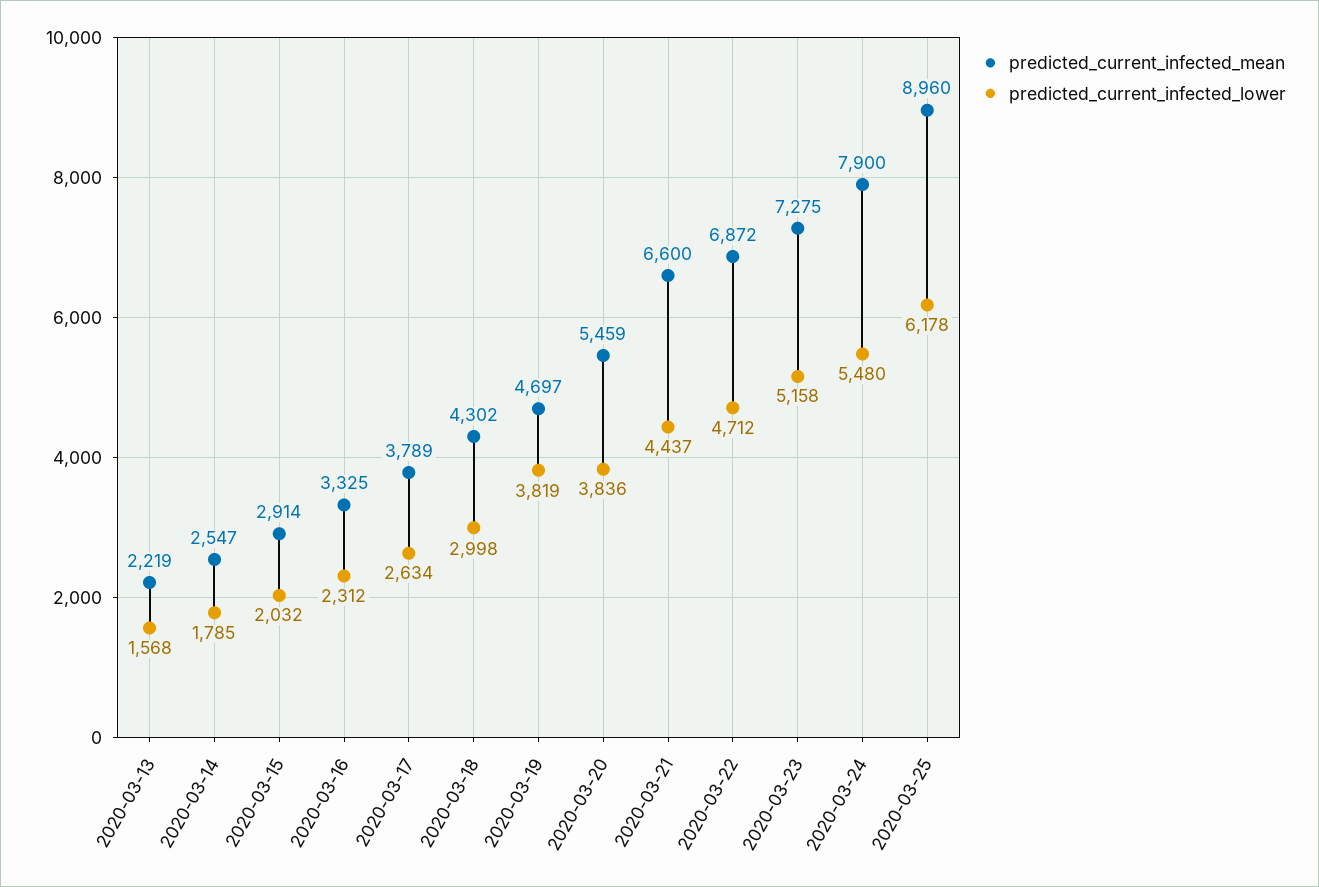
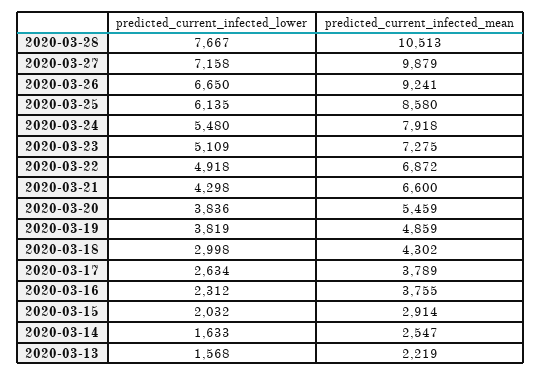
predicted_current_infected_lower, 2020-03-14: 1785 -> 1633
predicted_current_infected_mean, 2020-03-16: 3325 -> 3755
predicted_current_infected_mean, 2020-03-19: 4697 -> 4859
predicted_current_infected_lower, 2020-03-21: 4437 -> 4298
predicted_current_infected_lower, 2020-03-22: 4712 -> 4918
predicted_current_infected_lower, 2020-03-23: 5158 -> 5109
predicted_current_infected_mean, 2020-03-24: 7900 -> 7918
predicted_current_infected_mean, 2020-03-25: 8960 -> 8580
predicted_current_infected_lower, 2020-03-25: 6178 -> 6135
predicted_current_infected_lower, 2020-03-28: none -> 7667
predicted_current_infected_mean, 2020-03-28: none -> 10513
predicted_current_infected_lower, 2020-03-27: none -> 7158
predicted_current_infected_mean, 2020-03-27: none -> 9879
predicted_current_infected_lower, 2020-03-26: none -> 6650
predicted_current_infected_mean, 2020-03-26: none -> 9241

